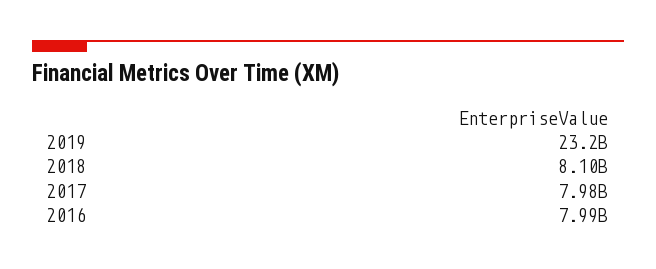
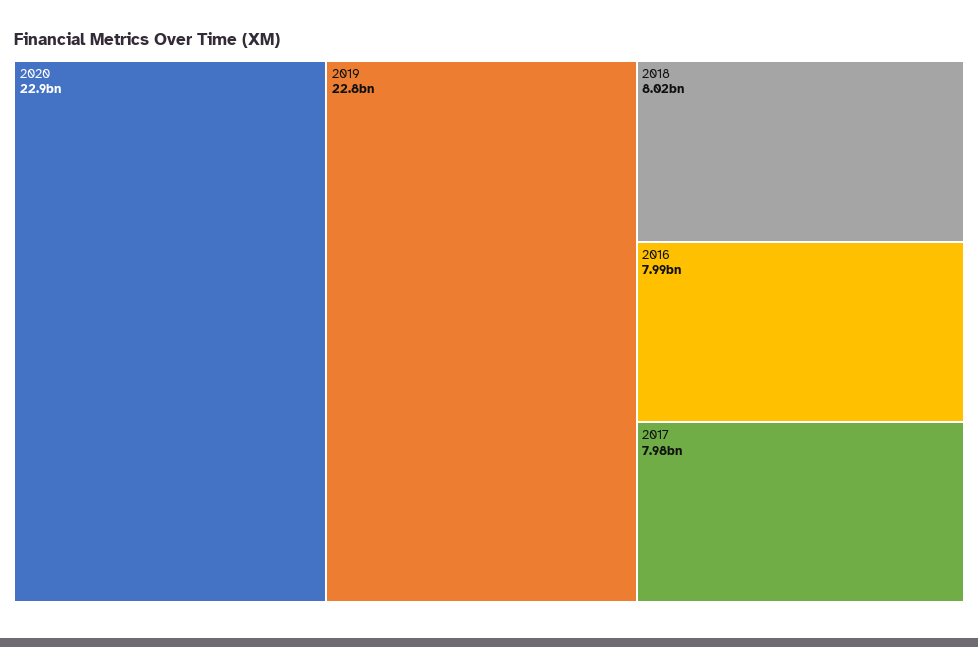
2019: 23200000000 -> 22800000000
2018: 8100000000 -> 8020000000
2020: none -> 22900000000

